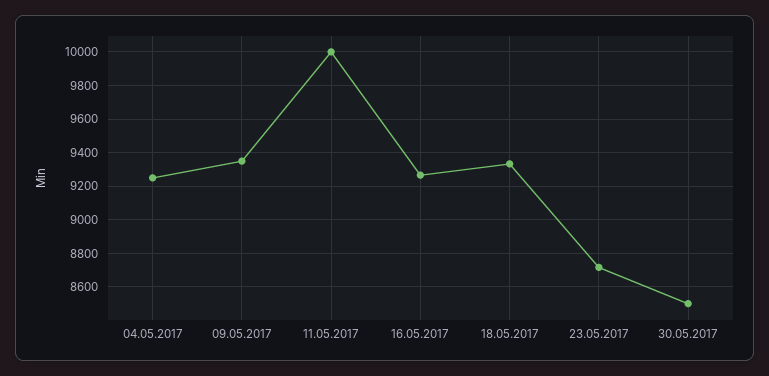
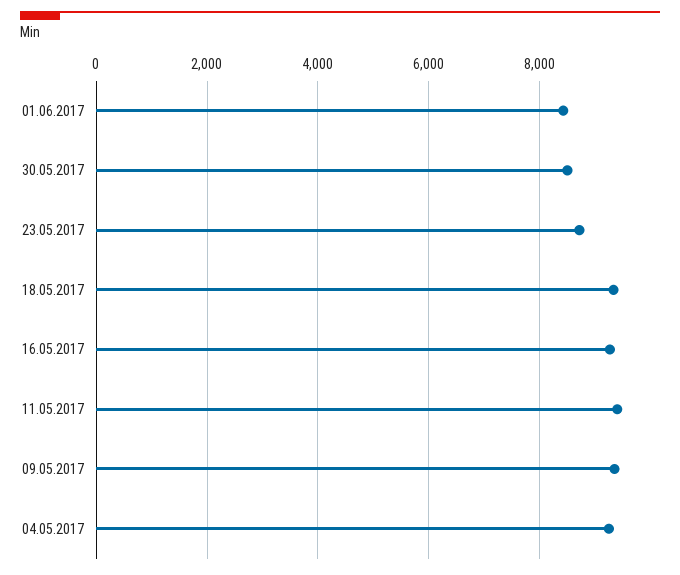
11.05.2017: 10000 -> 9400
01.06.2017: none -> 8400

